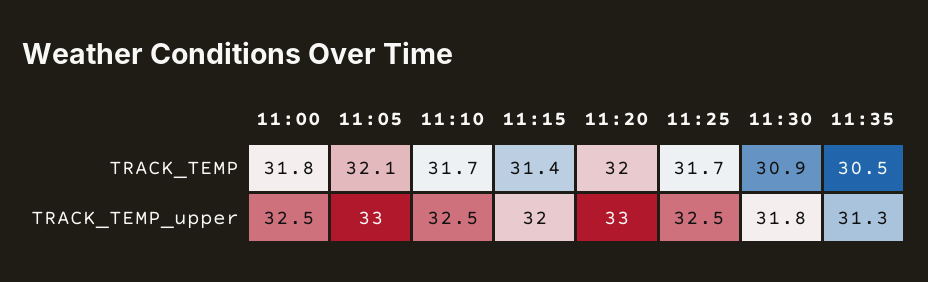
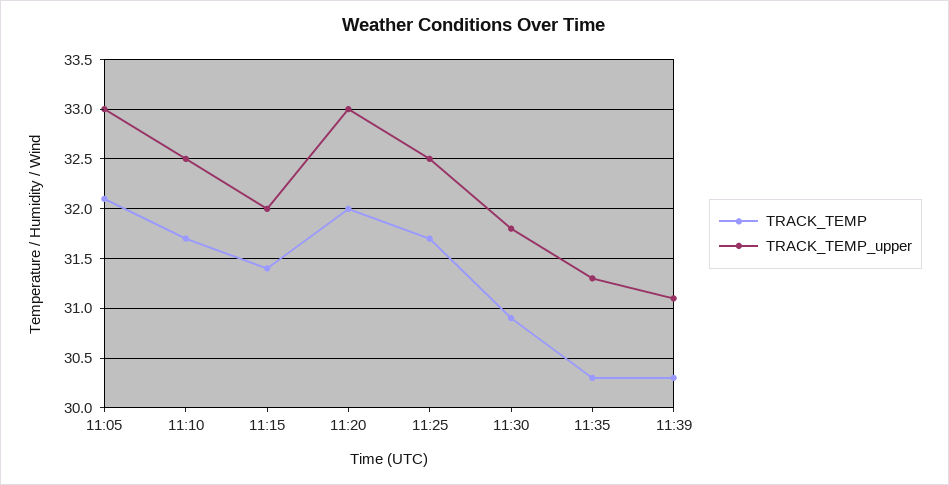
TRACK_TEMP, 11:00: 31.8 -> none
TRACK_TEMP, 11:35: 30.5 -> 30.3
TRACK_TEMP_upper, 11:00: 32.5 -> none
TRACK_TEMP, 11:39: none -> 30.3
TRACK_TEMP_upper, 11:39: none -> 31.1

